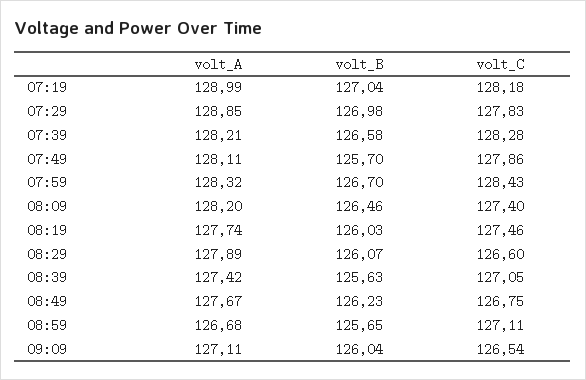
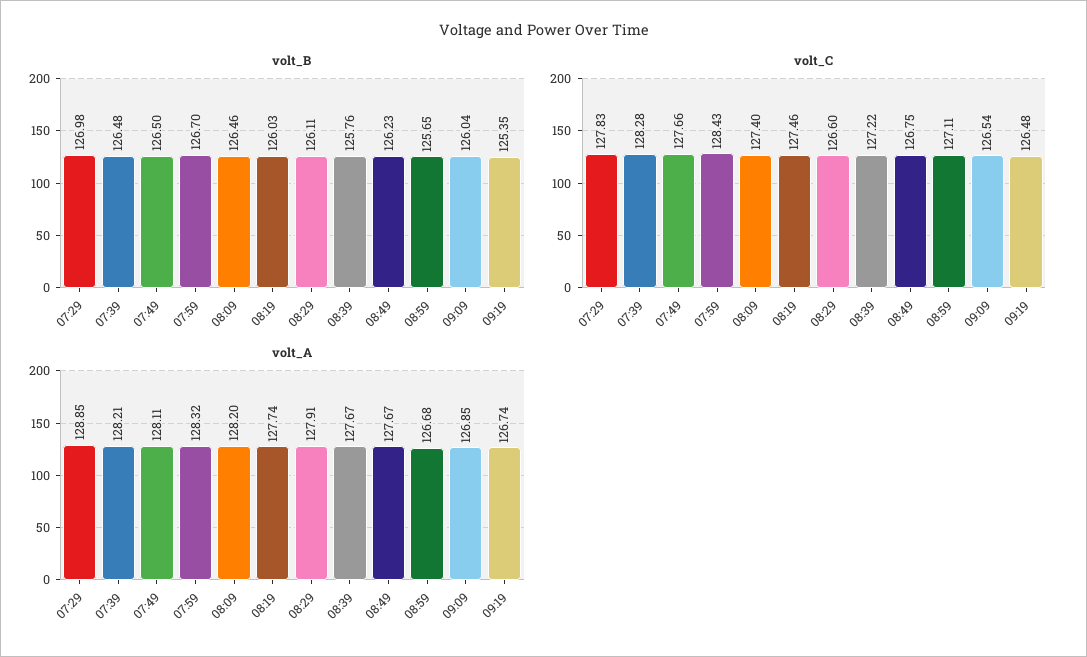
volt_A, 07:19: 128.99 -> none
volt_B, 07:19: 127.04 -> none
volt_C, 07:19: 128.18 -> none
volt_B, 07:39: 126.58 -> 126.48
volt_B, 07:49: 125.7 -> 126.5
volt_C, 07:49: 127.86 -> 127.66
volt_A, 08:29: 127.89 -> 127.91
volt_B, 08:29: 126.07 -> 126.11
volt_A, 08:39: 127.42 -> 127.67
volt_B, 08:39: 125.63 -> 125.76
volt_C, 08:39: 127.05 -> 127.22
volt_A, 09:09: 127.11 -> 126.85
volt_B, 09:19: none -> 125.35
volt_C, 09:19: none -> 126.48
volt_A, 09:19: none -> 126.74

